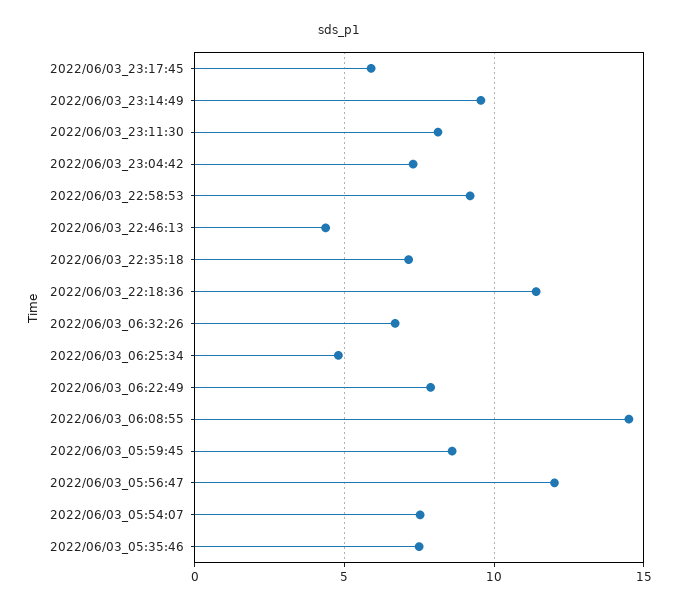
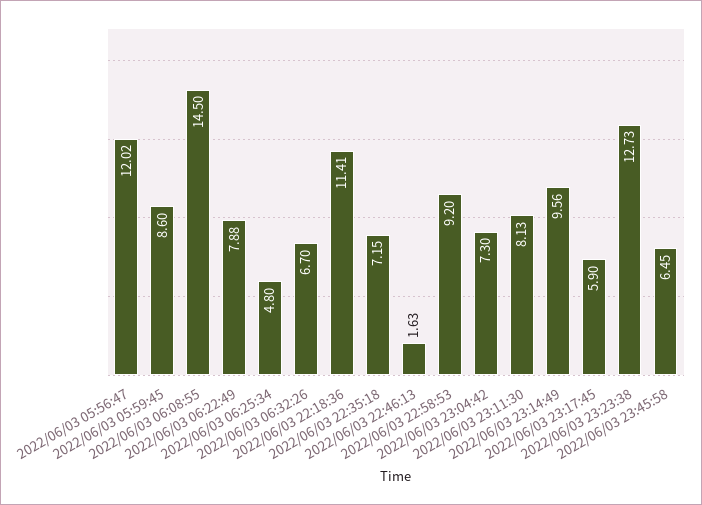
2022/06/03_22:46:13: 4.5 -> 1.63
2022/06/03_05:54:07: 7.5 -> none
2022/06/03_05:35:46: 7.5 -> none
2022/06/03 23:23:38: none -> 12.73
2022/06/03 23:45:58: none -> 6.45

